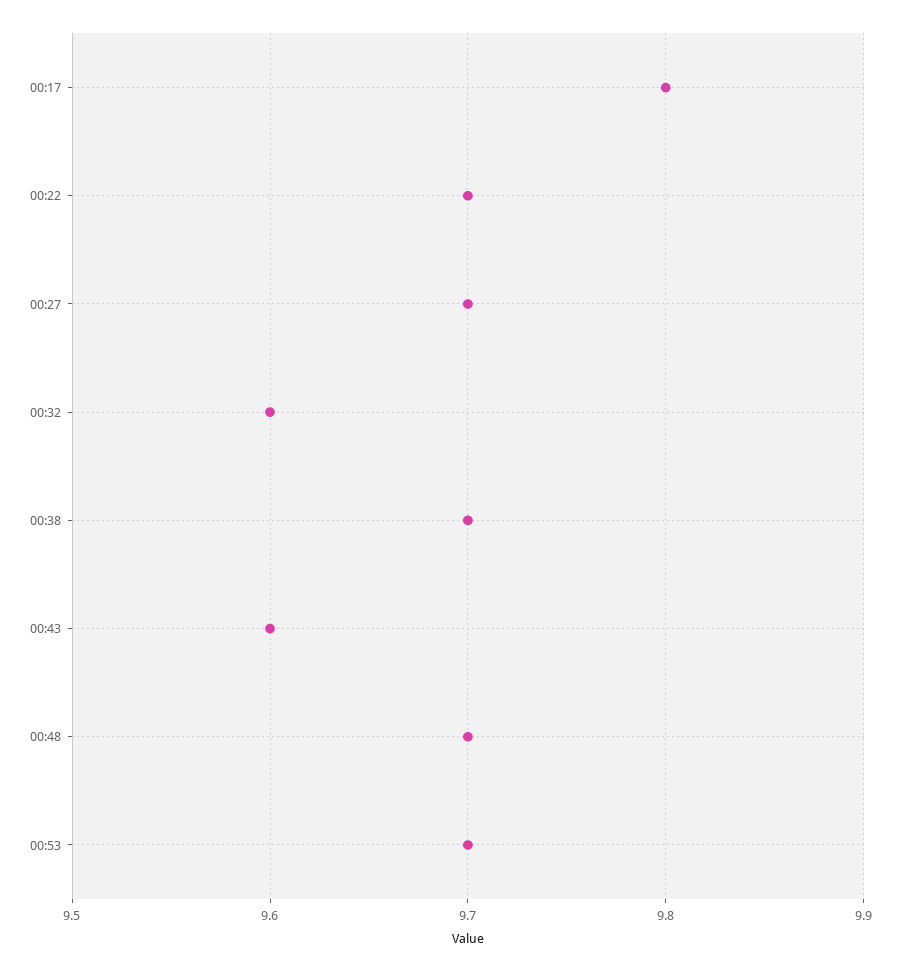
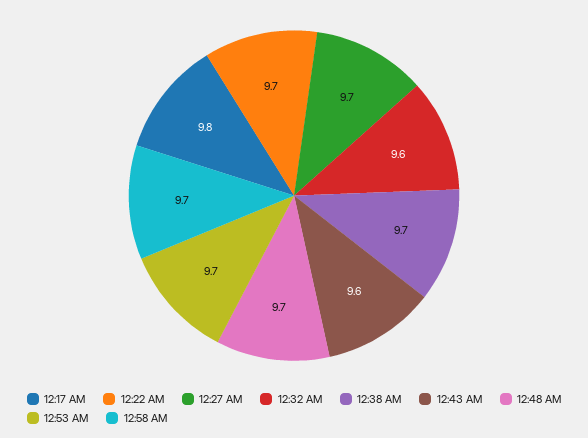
12:58 AM: none -> 9.7

